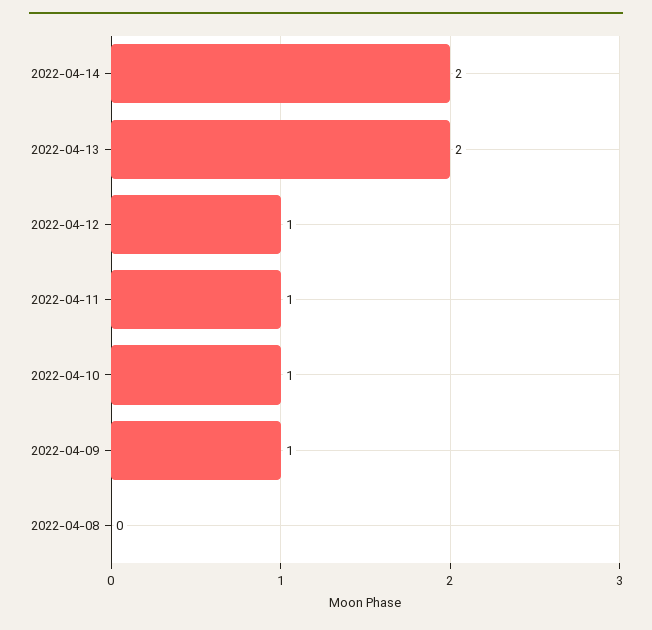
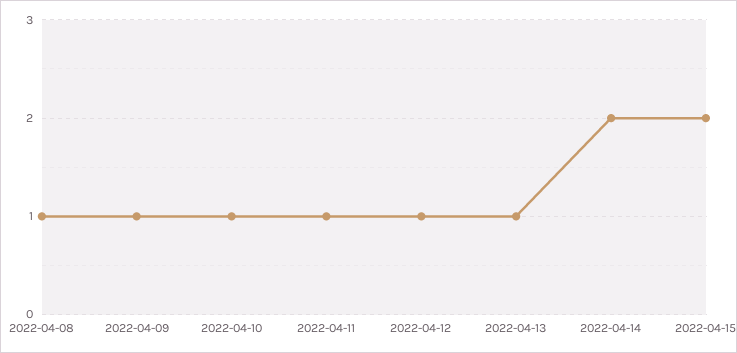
2022-04-13: 2 -> 1
2022-04-08: 0 -> 1
2022-04-15: none -> 2

